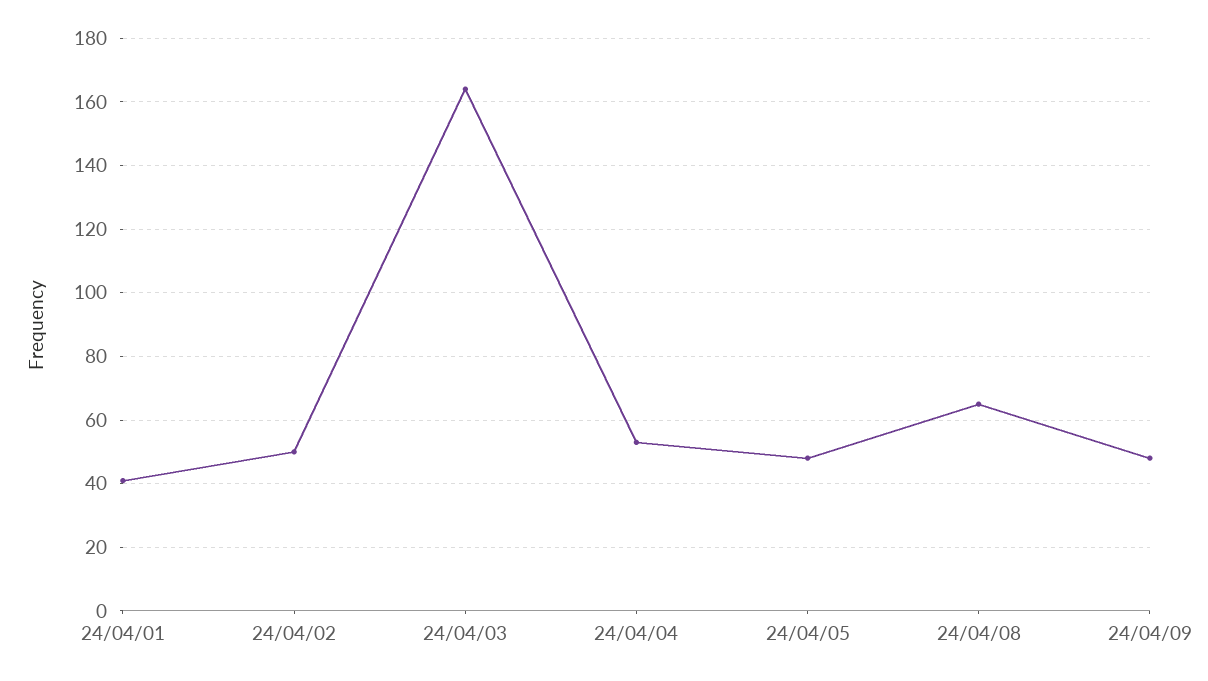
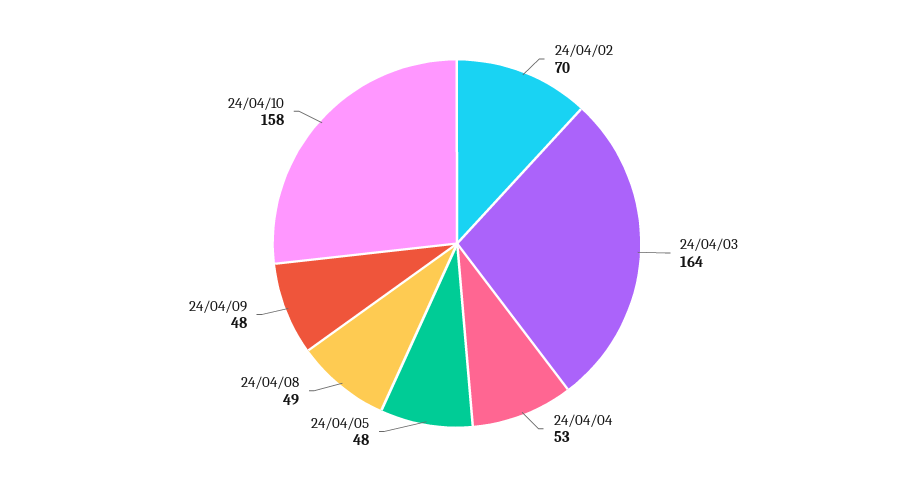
24/04/01: 40 -> none
24/04/02: 50 -> 70
24/04/08: 65 -> 49
24/04/10: none -> 158

